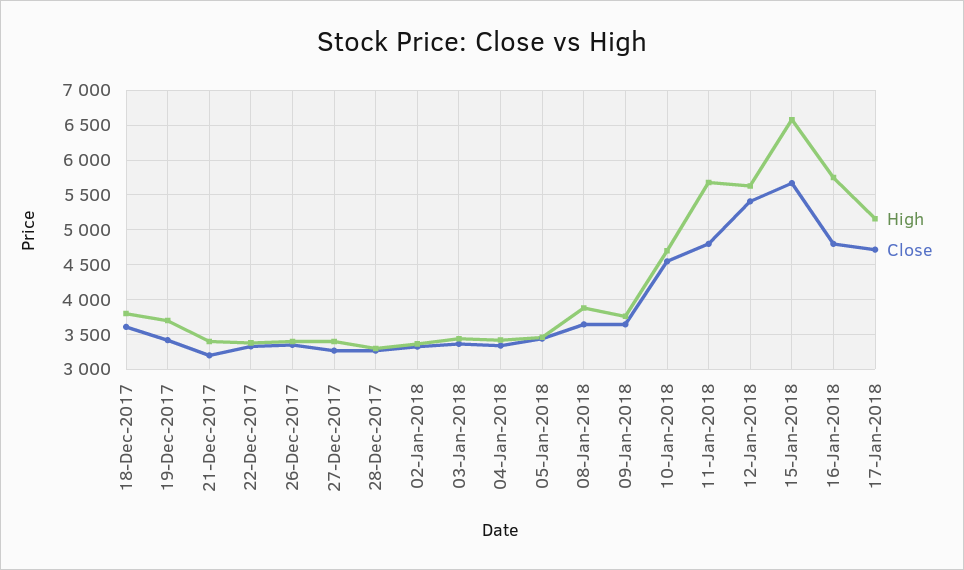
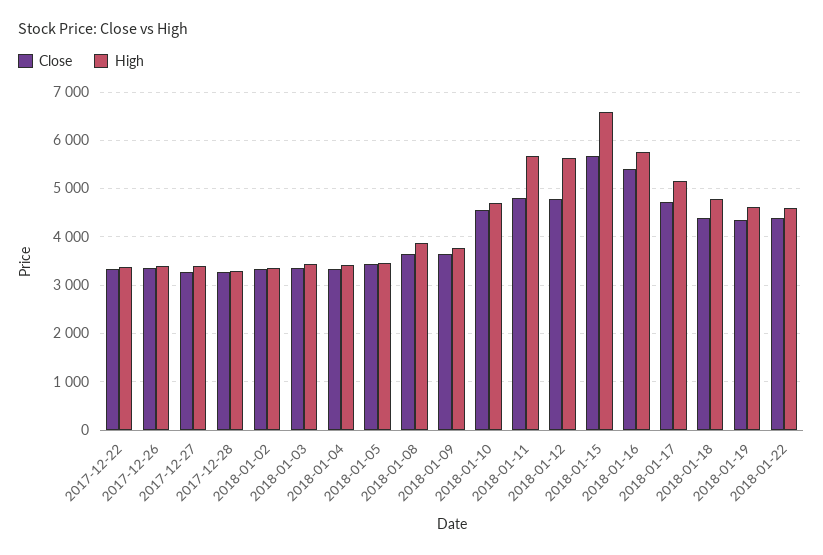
High, 18-Dec-2017: 3800 -> none
Close, 18-Dec-2017: 3600 -> none
High, 19-Dec-2017: 3700 -> none
Close, 19-Dec-2017: 3400 -> none
High, 21-Dec-2017: 3400 -> none
Close, 21-Dec-2017: 3200 -> none
Close, 12-Jan-2018: 5400 -> 4800
Close, 16-Jan-2018: 4800 -> 5400
Close, 2018-01-18: none -> 4400
High, 2018-01-18: none -> 4800
Close, 2018-01-19: none -> 4400
High, 2018-01-19: none -> 4600
Close, 2018-01-22: none -> 4400
High, 2018-01-22: none -> 4600

